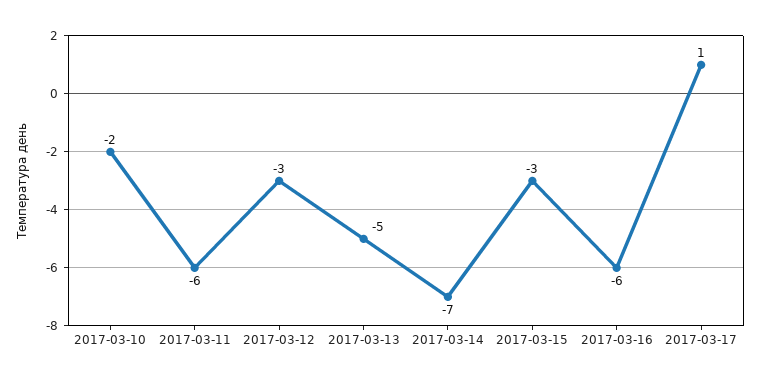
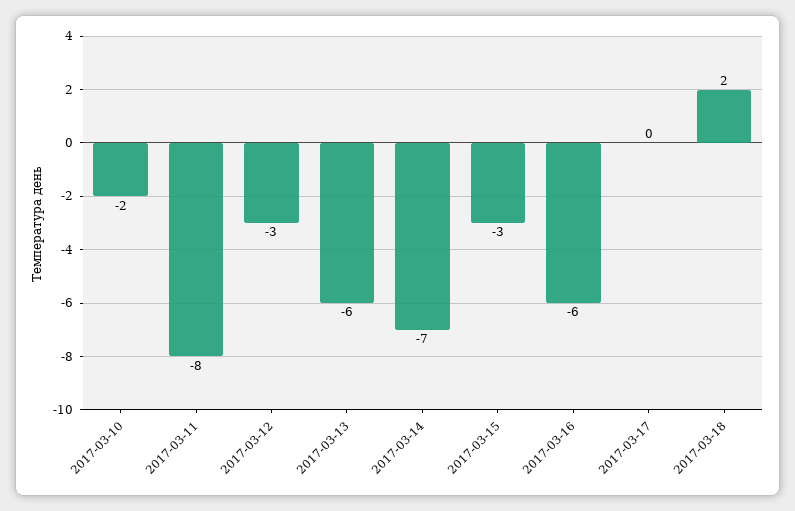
2017-03-11: -6 -> -8
2017-03-13: -5 -> -6
2017-03-17: 1 -> 0
2017-03-18: none -> 2

